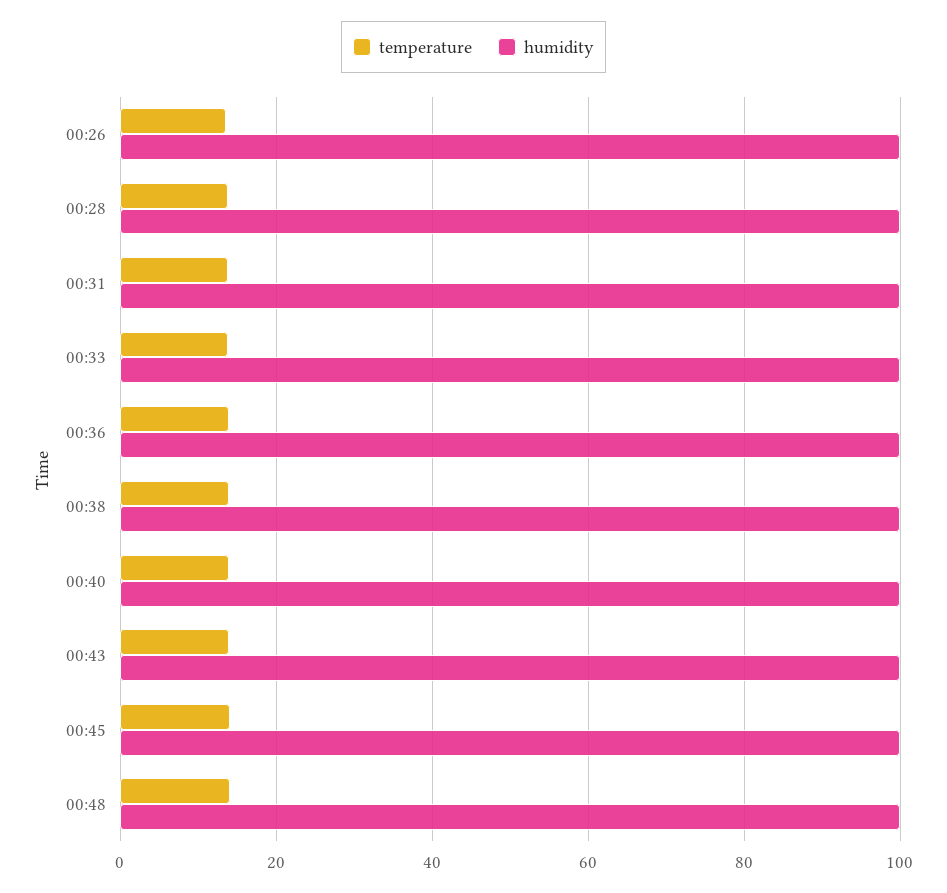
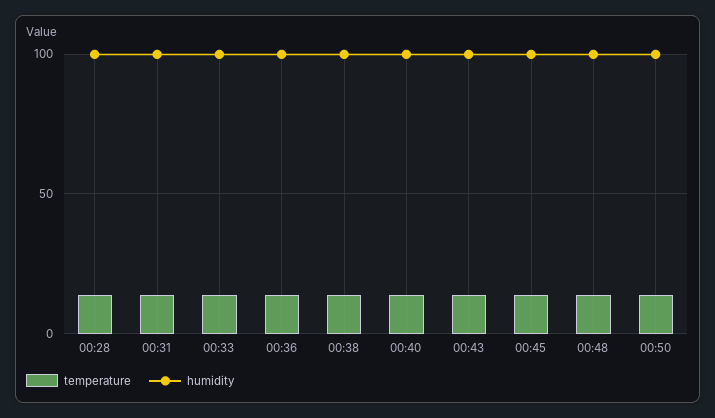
temperature, 00:26: 14 -> none
humidity, 00:26: 100 -> none
temperature, 00:50: none -> 15
humidity, 00:50: none -> 100

